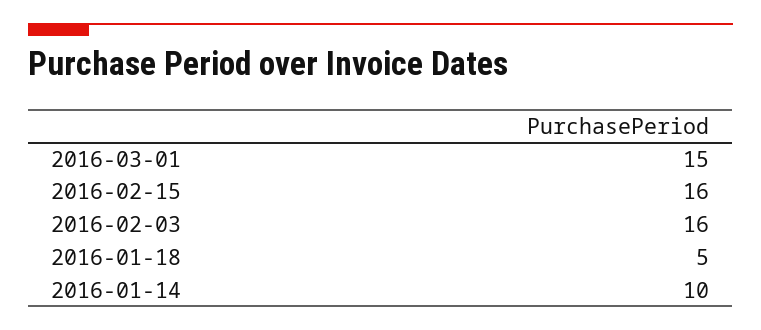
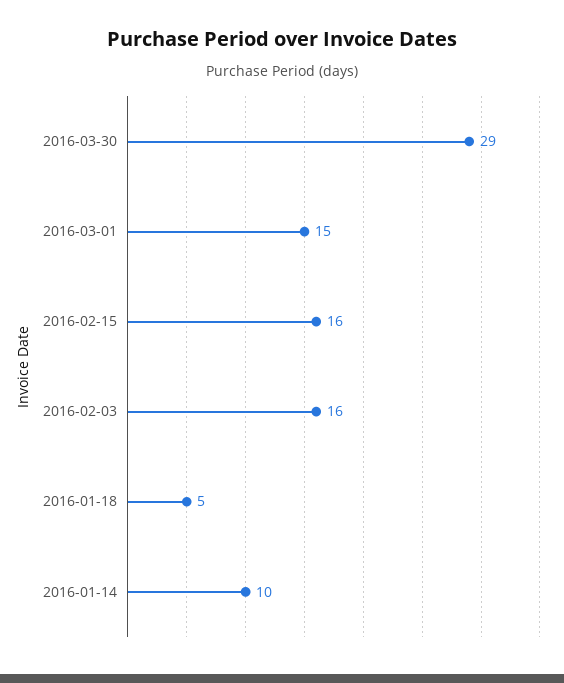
2016-03-30: none -> 29

